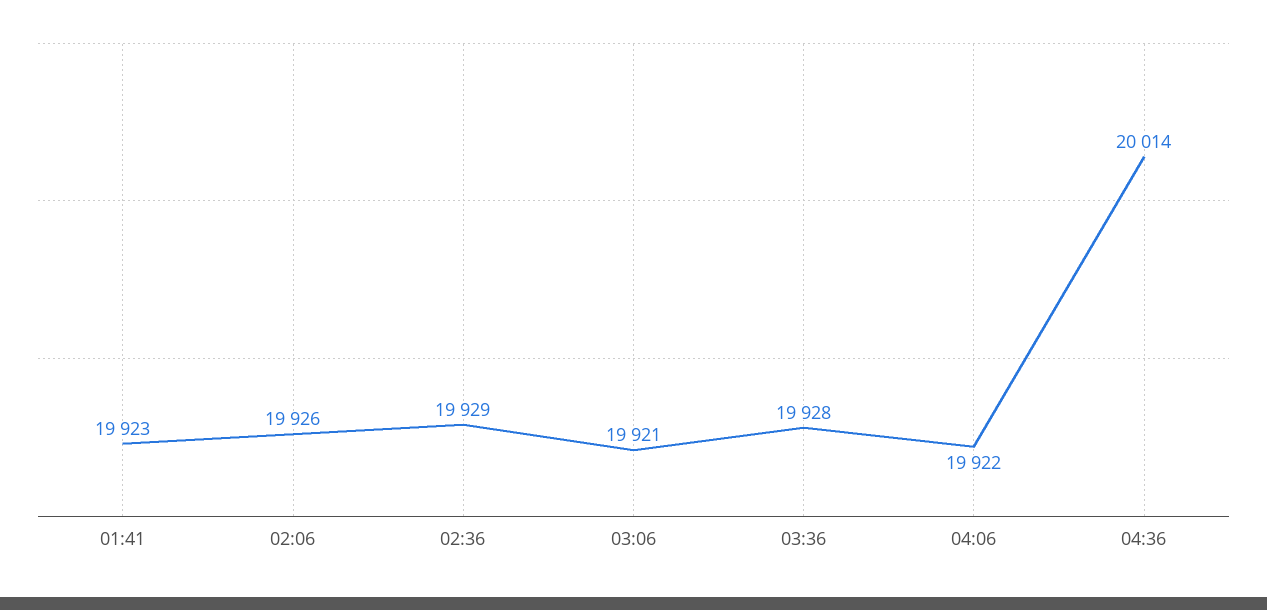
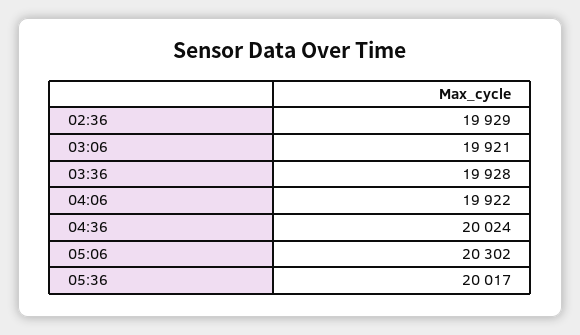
01:41: 19923 -> none
02:06: 19926 -> none
04:36: 20014 -> 20024
05:06: none -> 20302
05:36: none -> 20017

